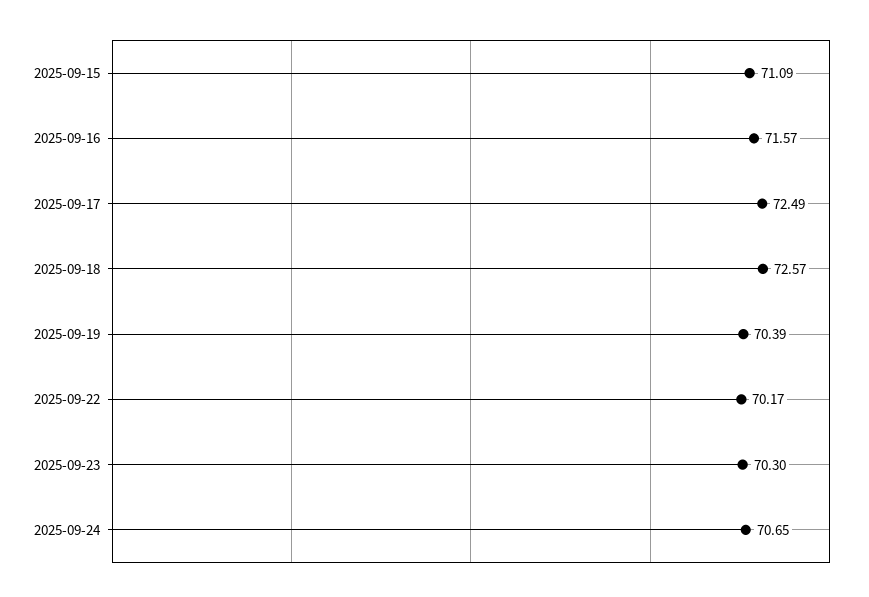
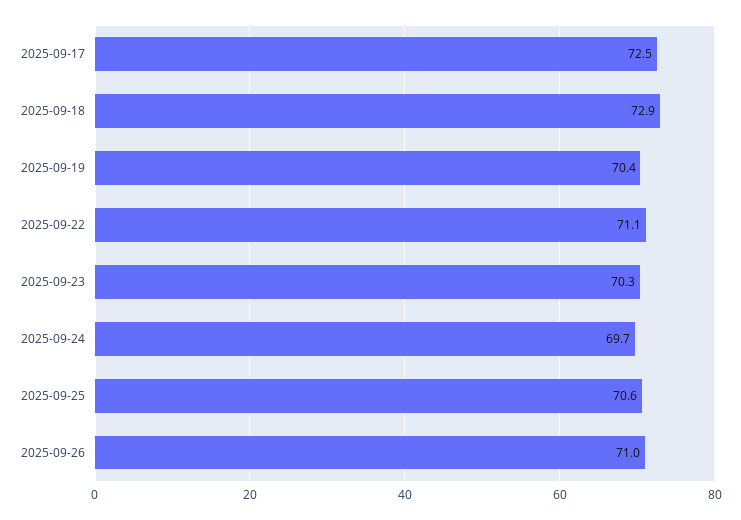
2025-09-15: 71.09 -> none
2025-09-16: 71.57 -> none
2025-09-18: 72.57 -> 72.9
2025-09-22: 70.17 -> 71.1
2025-09-24: 70.65 -> 69.7
2025-09-25: none -> 70.6
2025-09-26: none -> 71

